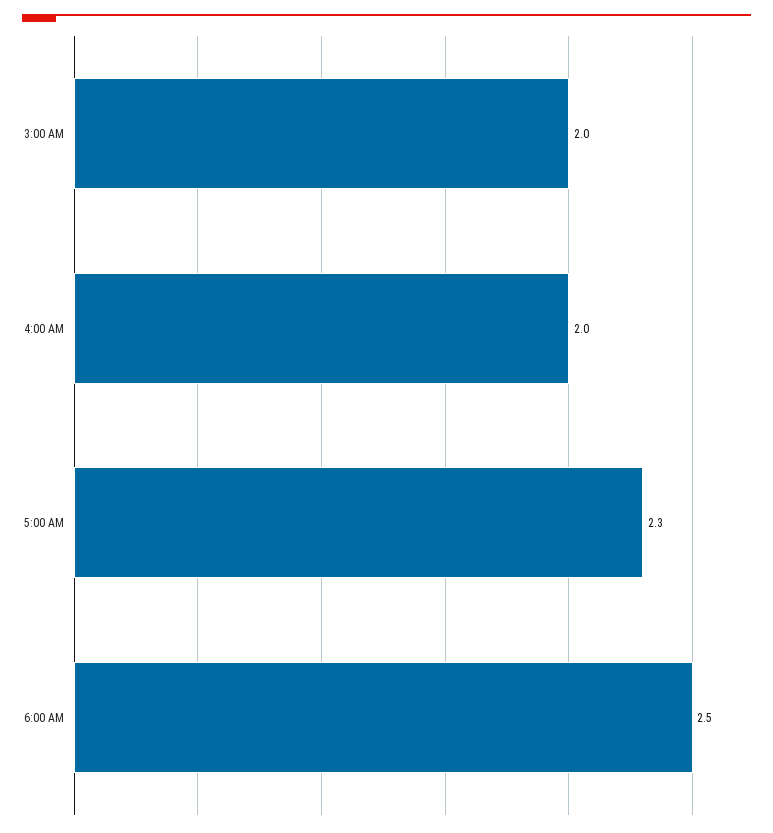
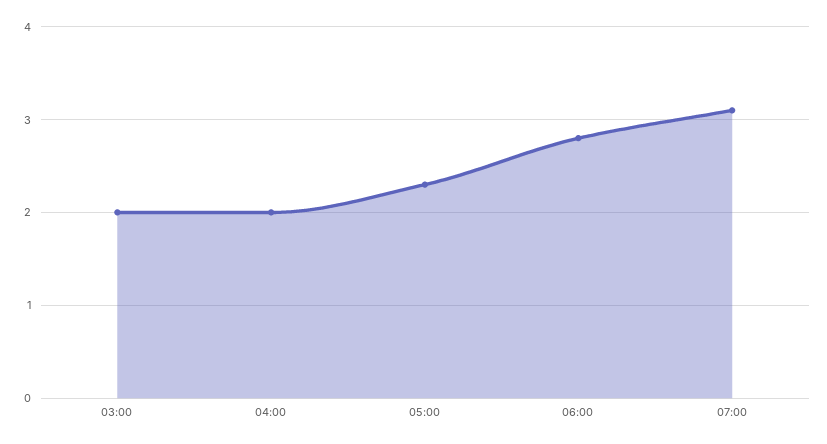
6:00 AM: 2.5 -> 2.8
07:00: none -> 3.1

